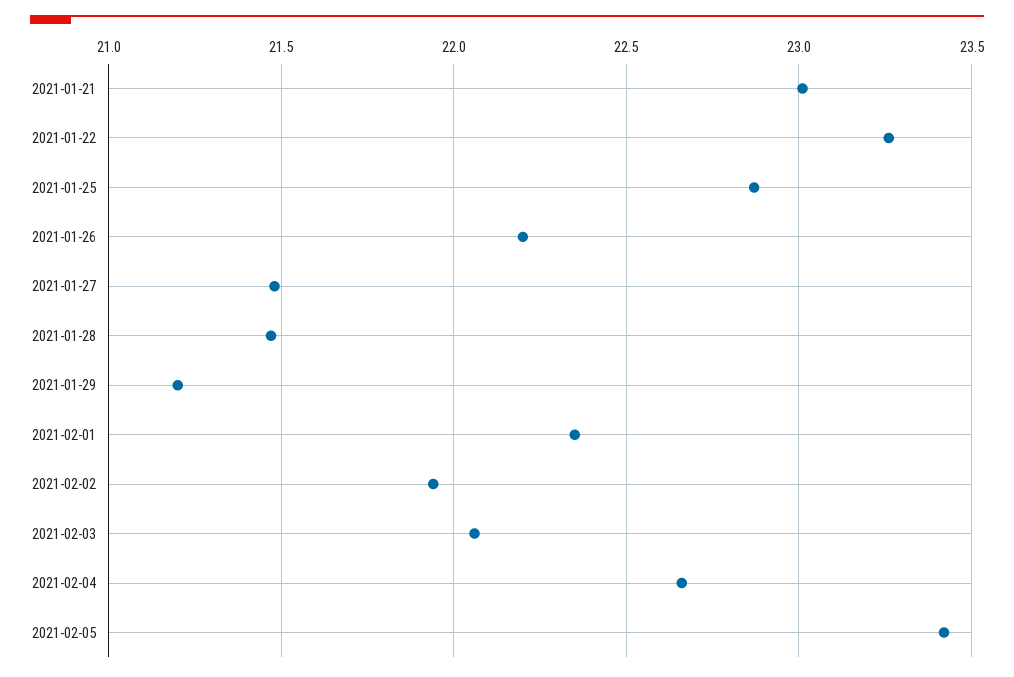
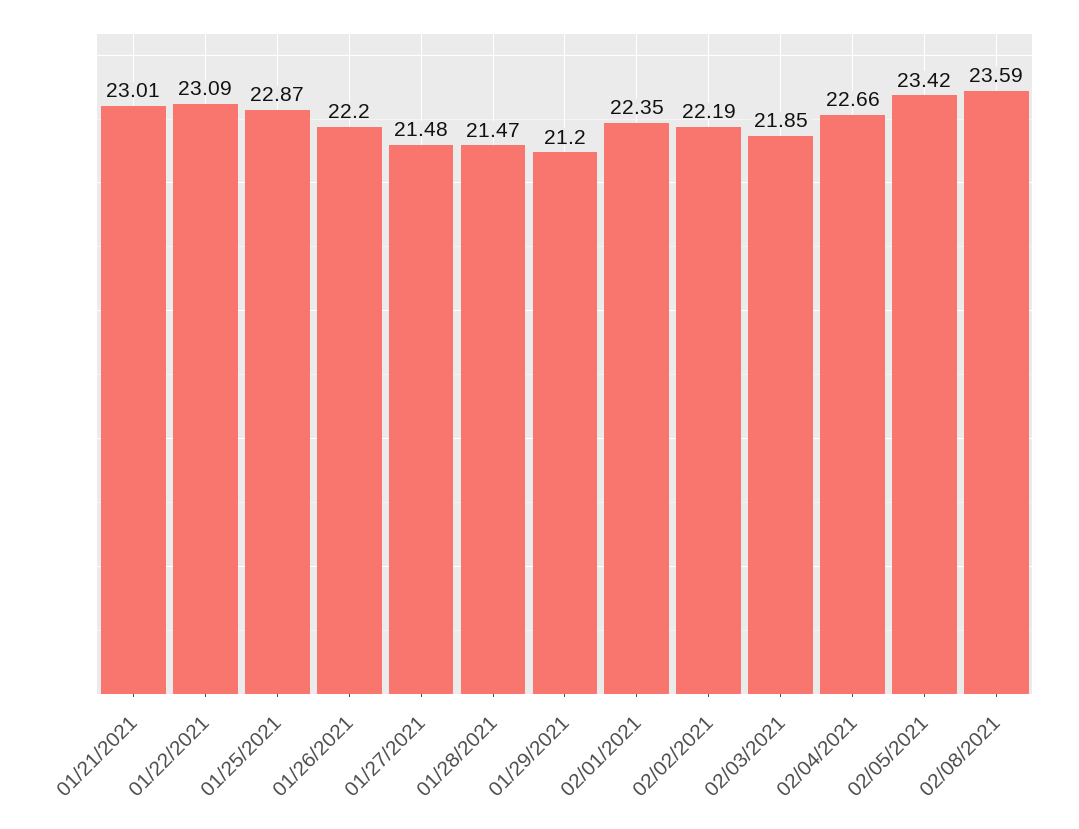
2021-01-22: 23.25 -> 23.09
2021-02-02: 21.95 -> 22.19
2021-02-03: 22.05 -> 21.85
02/08/2021: none -> 23.59

